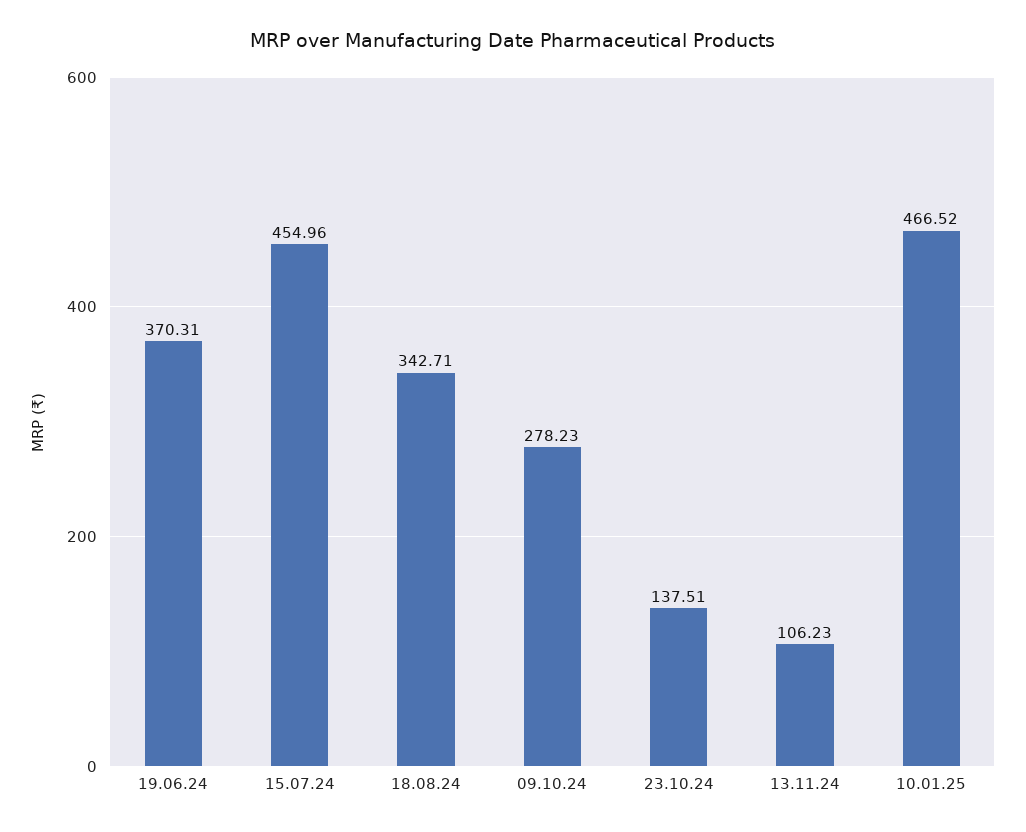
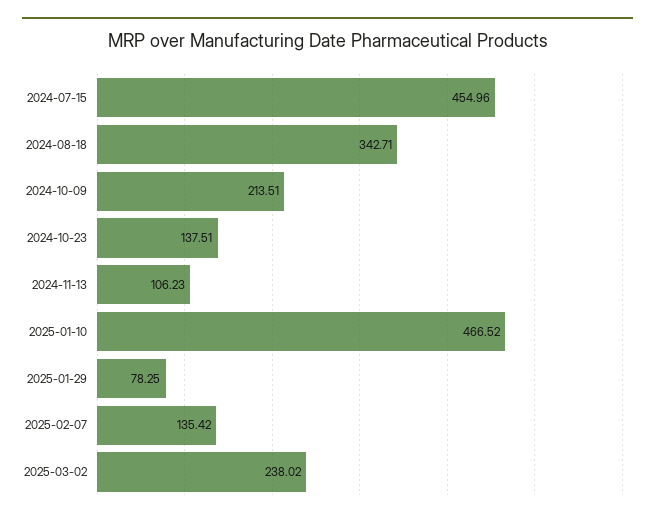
19.06.24: 370.31 -> none
09.10.24: 278.23 -> 213.51
2025-01-29: none -> 78.25
2025-02-07: none -> 135.42
2025-03-02: none -> 238.02

